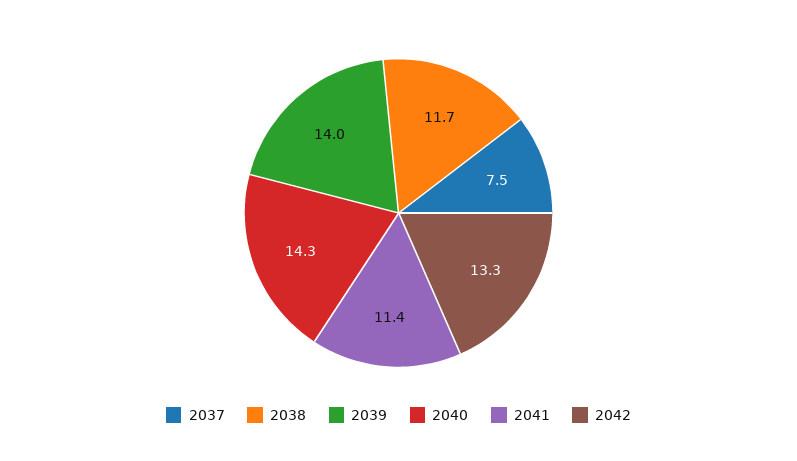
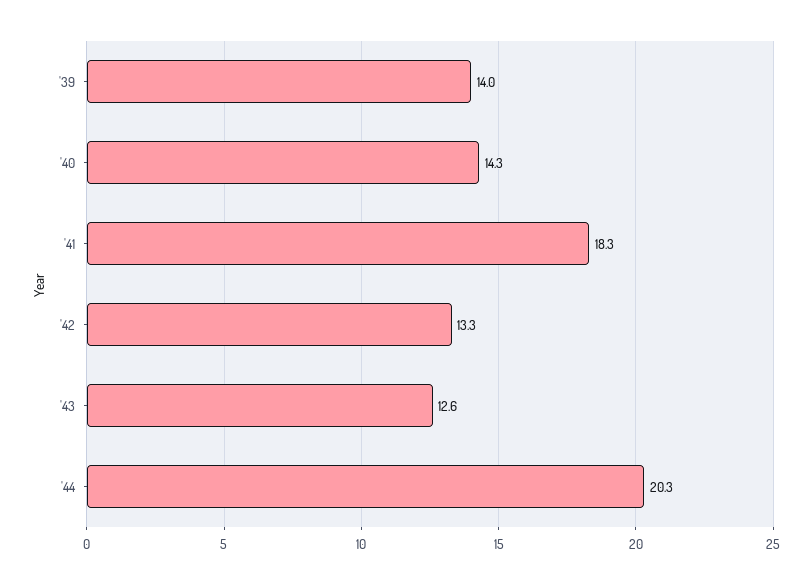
2037: 7.5 -> none
2038: 11.7 -> none
2041: 11.4 -> 18.3
'43: none -> 12.6
'44: none -> 20.3

